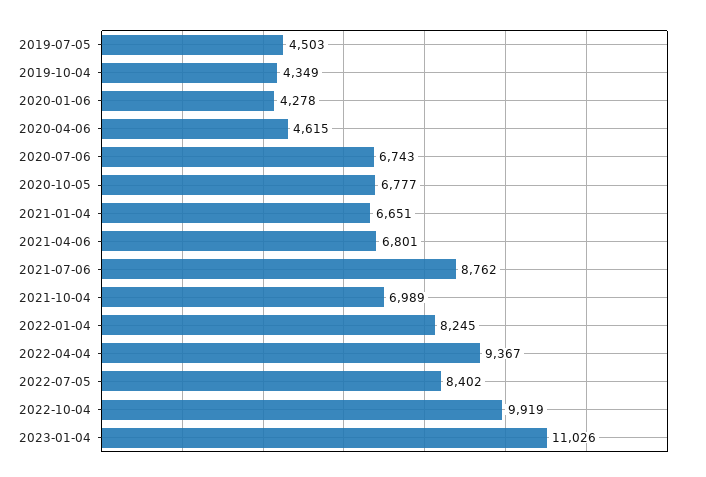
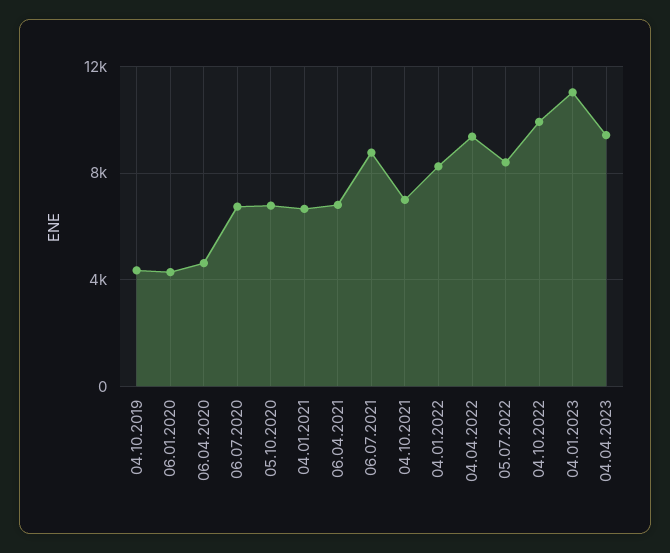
2019-07-05: 4503 -> none
04.04.2023: none -> 9500

